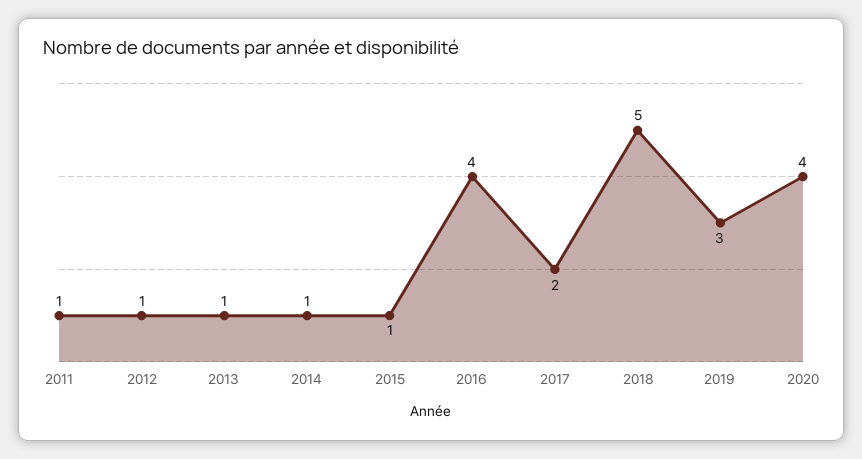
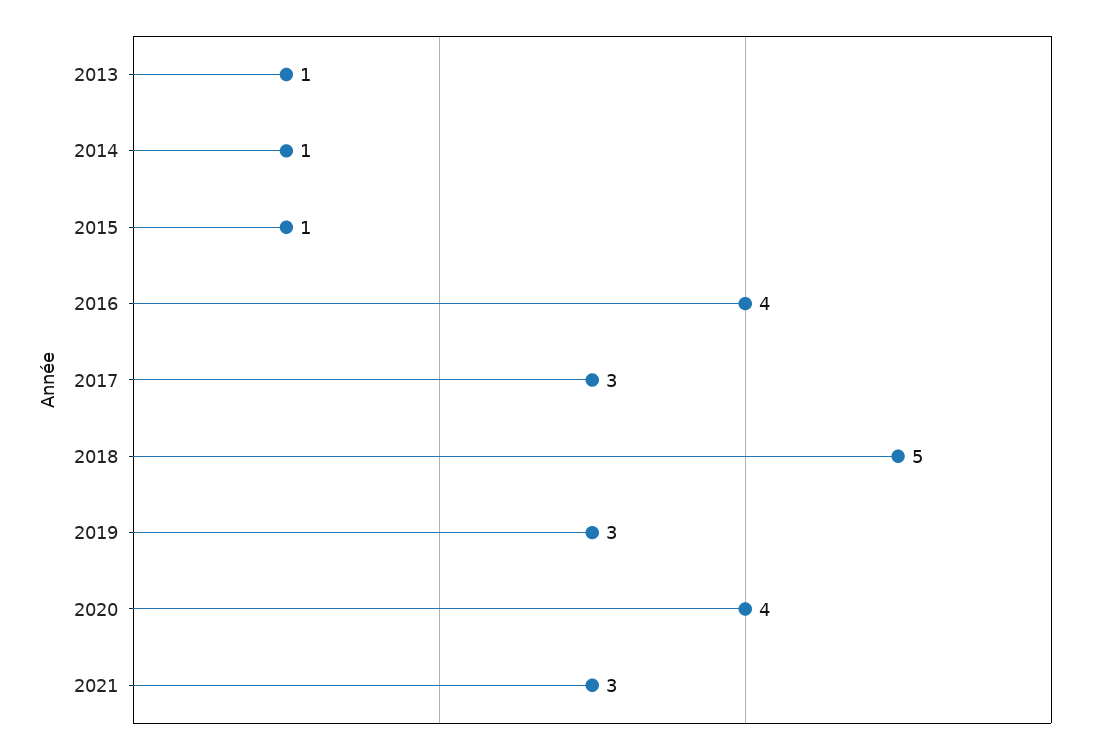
2011: 1 -> none
2012: 1 -> none
2017: 2 -> 3
2021: none -> 3

